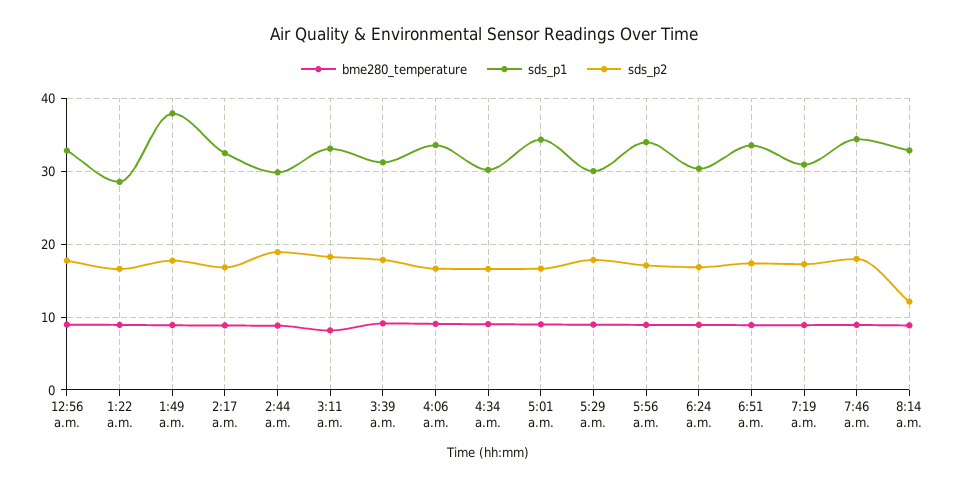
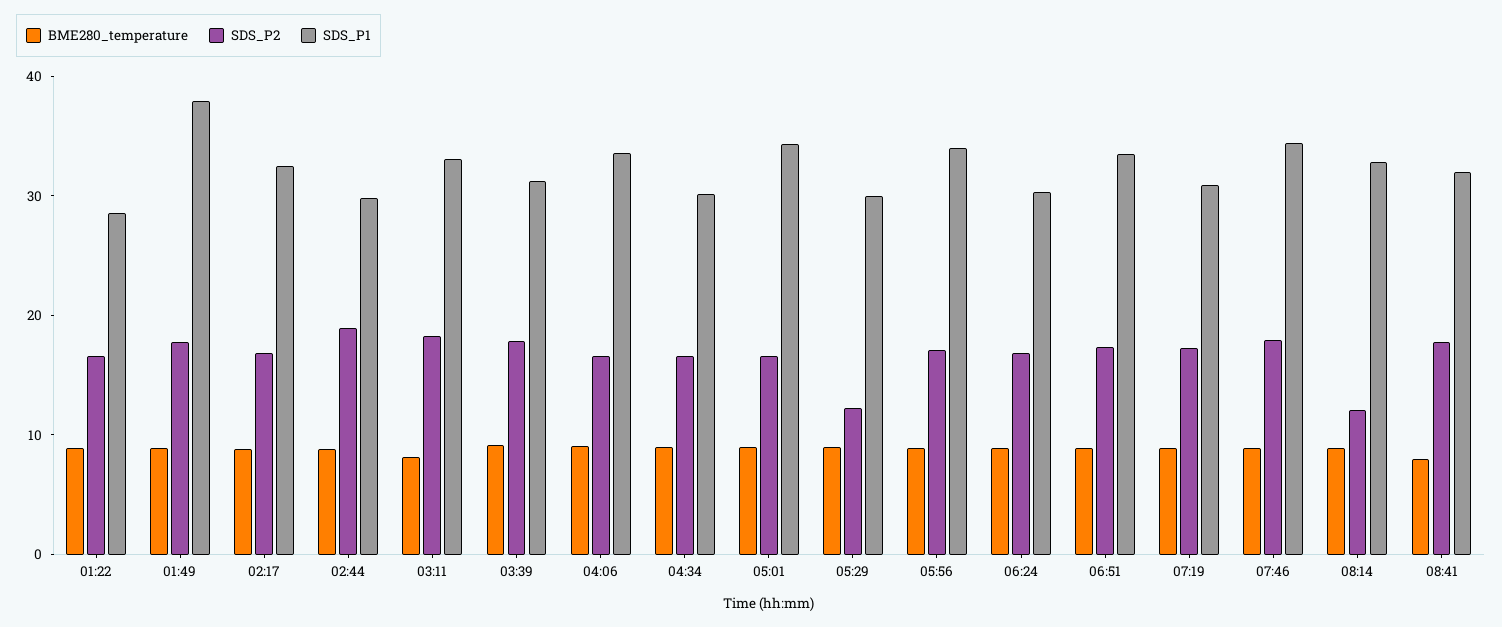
bme280_temperature, 12:56 a.m.: 9 -> none
sds_p1, 12:56 a.m.: 33 -> none
sds_p2, 12:56 a.m.: 18 -> none
sds_p2, 5:29 a.m.: 18 -> 12
bme280_temperature, 08:41: none -> 8
sds_p2, 08:41: none -> 18
sds_p1, 08:41: none -> 32

